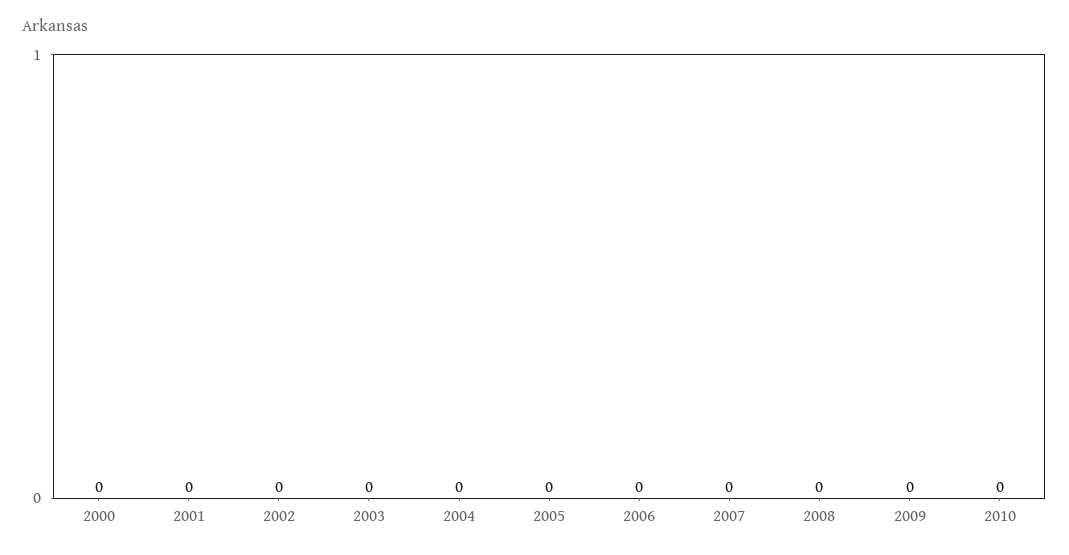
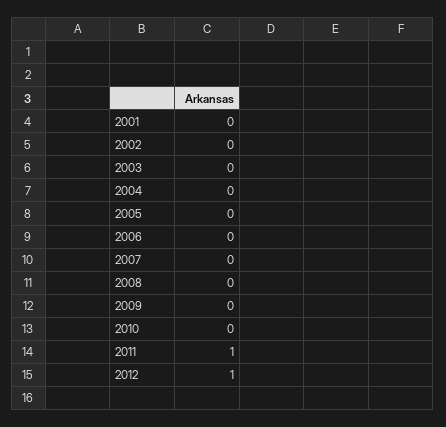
2000: 0 -> none
2011: none -> 1
2012: none -> 1

